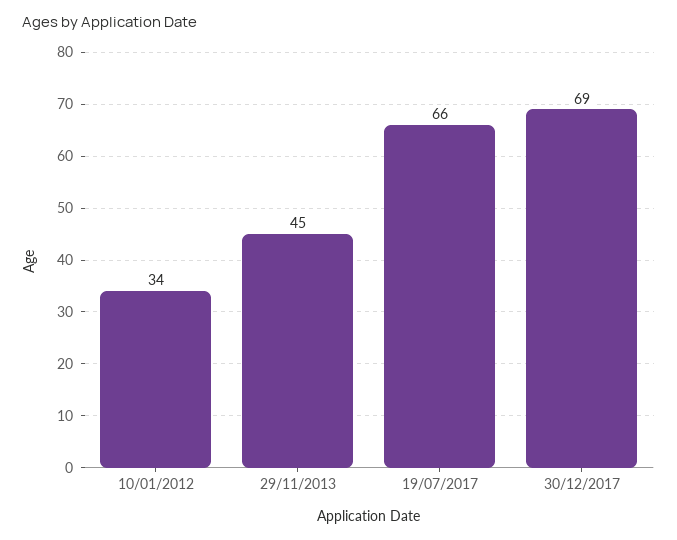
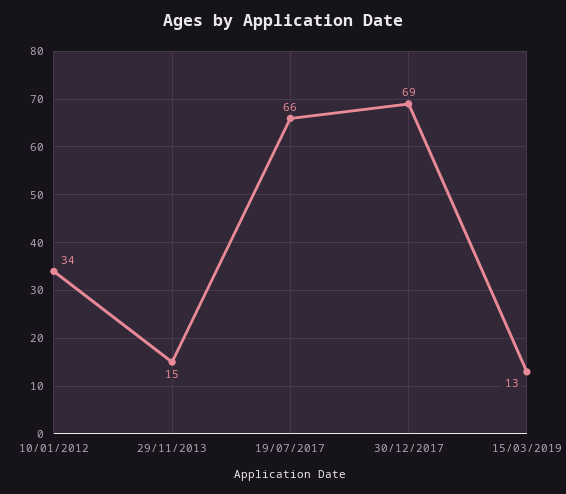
29/11/2013: 45 -> 15
15/03/2019: none -> 13

